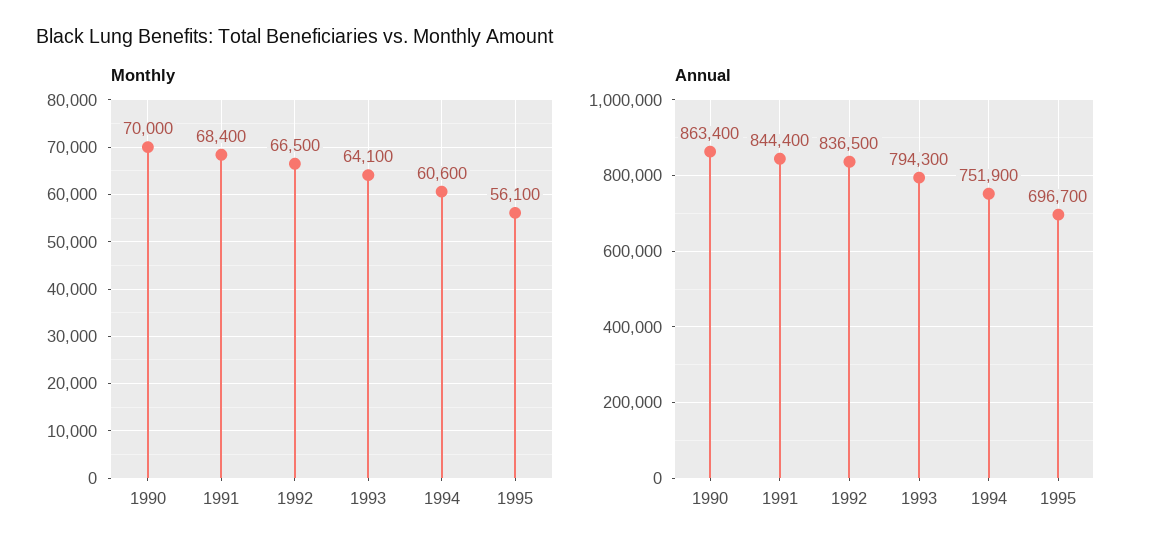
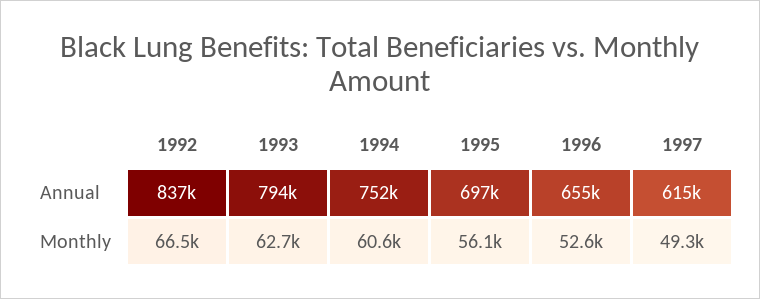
Monthly, 1990: 70000 -> none
Monthly, 1991: 68400 -> none
Monthly, 1993: 64100 -> 62700
Annual, 1990: 863400 -> none
Annual, 1991: 844400 -> none
Annual, 1996: none -> 655000
Annual, 1997: none -> 615000
Monthly, 1996: none -> 52600
Monthly, 1997: none -> 49300

